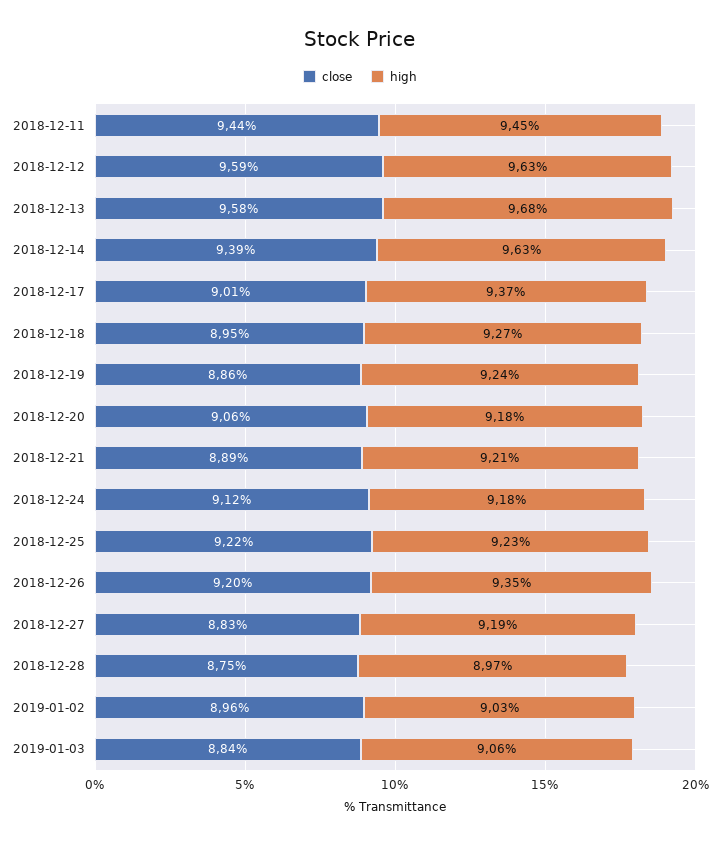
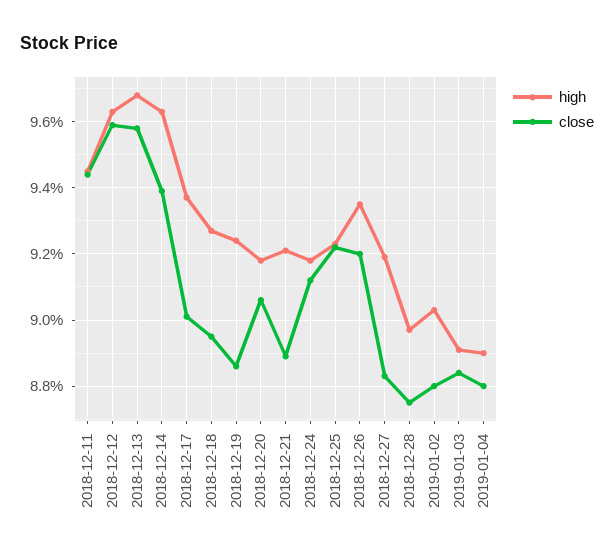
close, 2019-01-02: 8.96 -> 8.8
high, 2019-01-03: 9.06 -> 8.9
high, 2019-01-04: none -> 8.9
close, 2019-01-04: none -> 8.8

